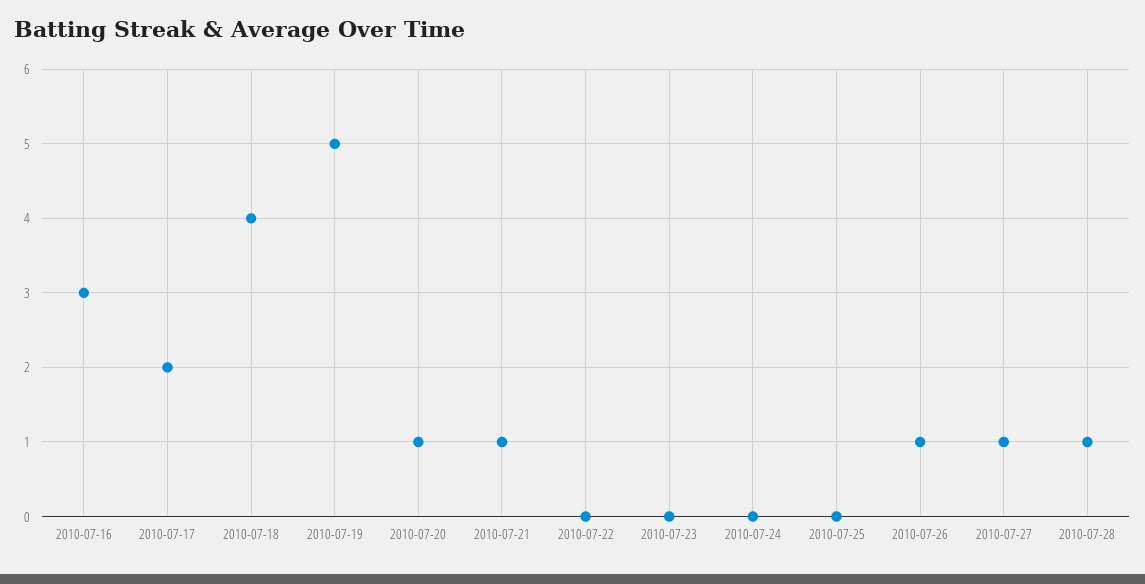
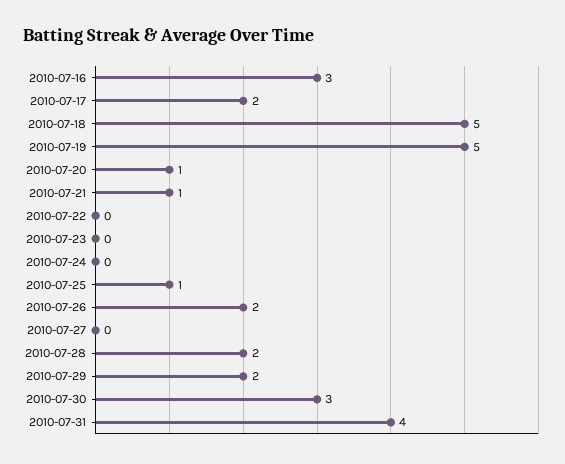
2010-07-18: 4 -> 5
2010-07-25: 0 -> 1
2010-07-26: 1 -> 2
2010-07-27: 1 -> 0
2010-07-28: 1 -> 2
2010-07-29: none -> 2
2010-07-30: none -> 3
2010-07-31: none -> 4

